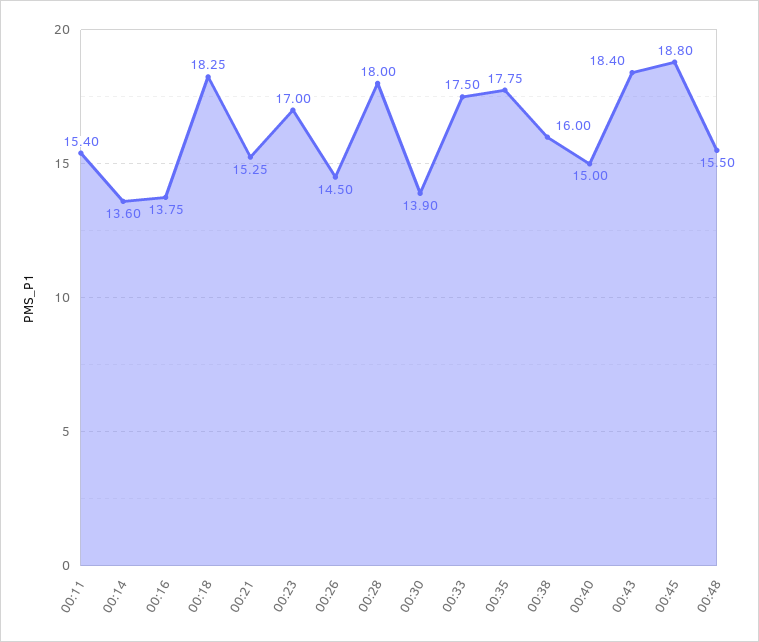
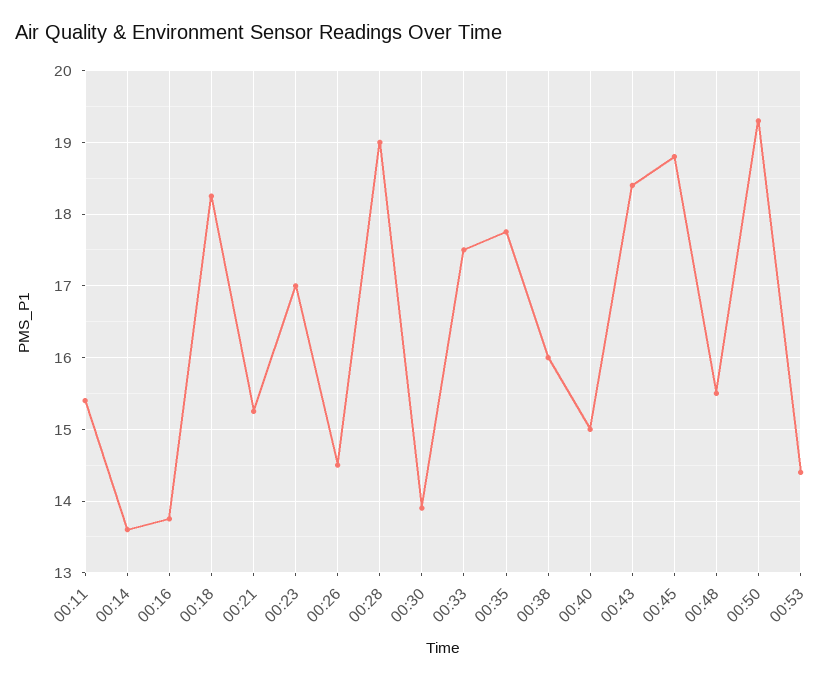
00:28: 18 -> 19
00:50: none -> 19.3
00:53: none -> 14.4

